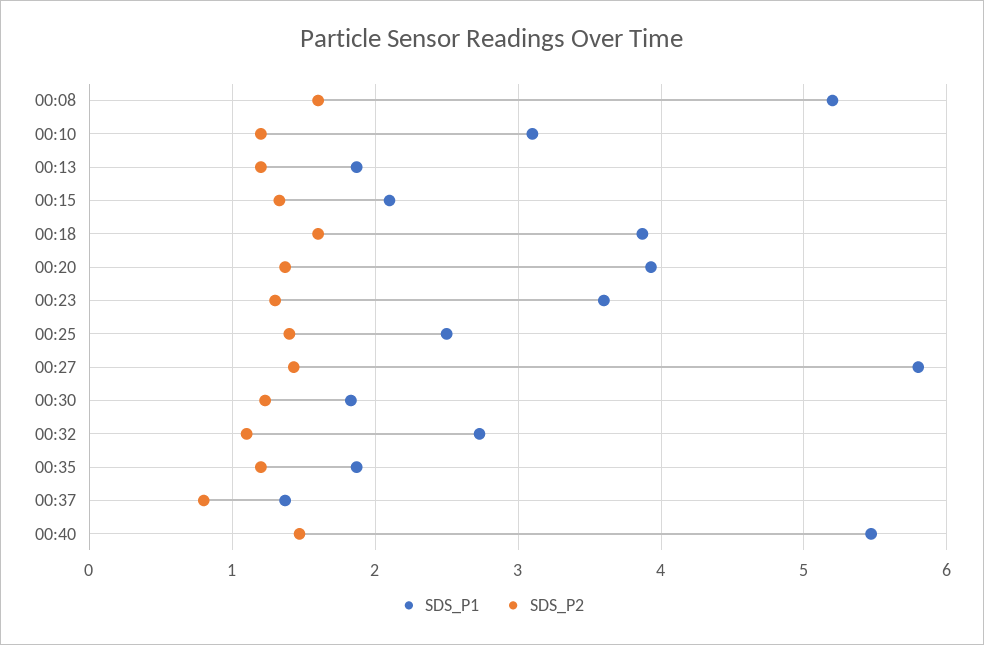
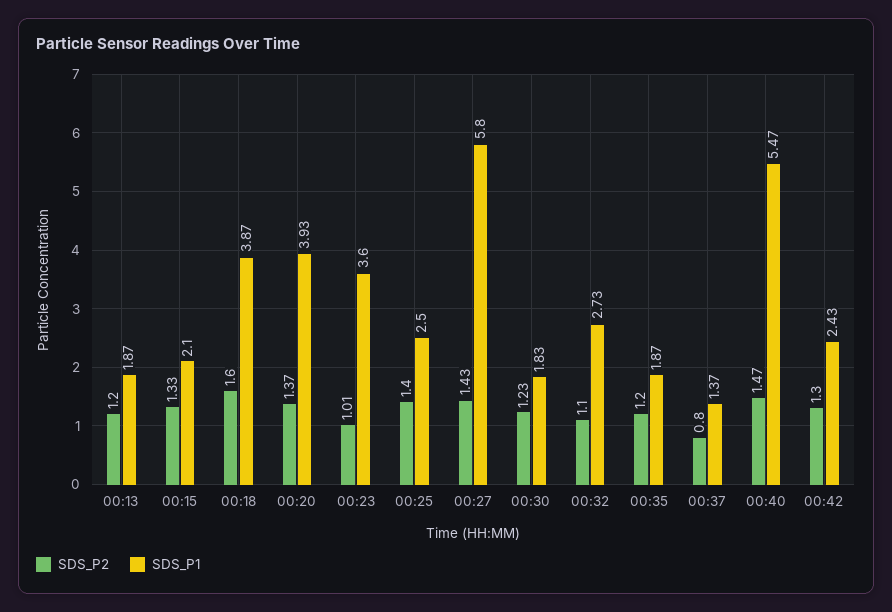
SDS_P1, 00:08: 5.2 -> none
SDS_P2, 00:08: 1.6 -> none
SDS_P1, 00:10: 3.1 -> none
SDS_P2, 00:10: 1.2 -> none
SDS_P2, 00:23: 1.3 -> 1.01
SDS_P2, 00:42: none -> 1.3
SDS_P1, 00:42: none -> 2.43

